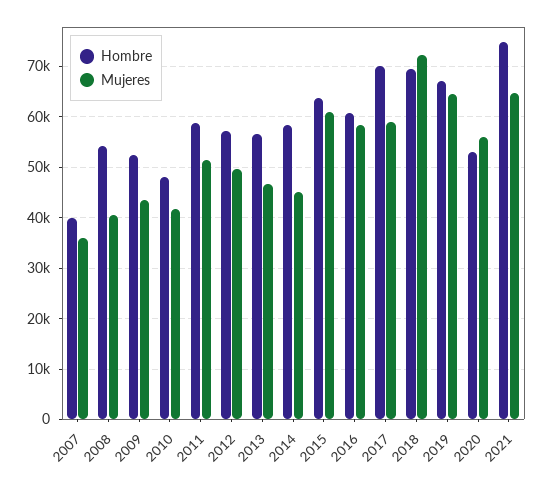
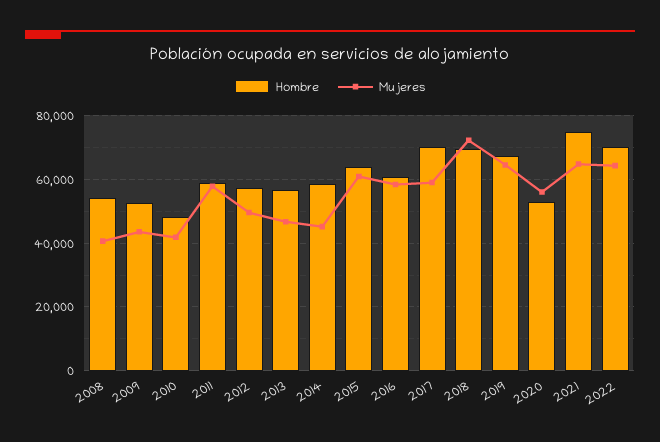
Hombre, 2007: 40000 -> none
Mujeres, 2007: 36000 -> none
Mujeres, 2011: 52000 -> 58000
Hombre, 2022: none -> 70000
Mujeres, 2022: none -> 64000

